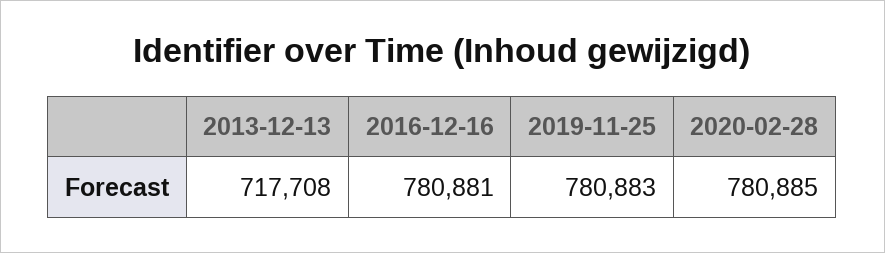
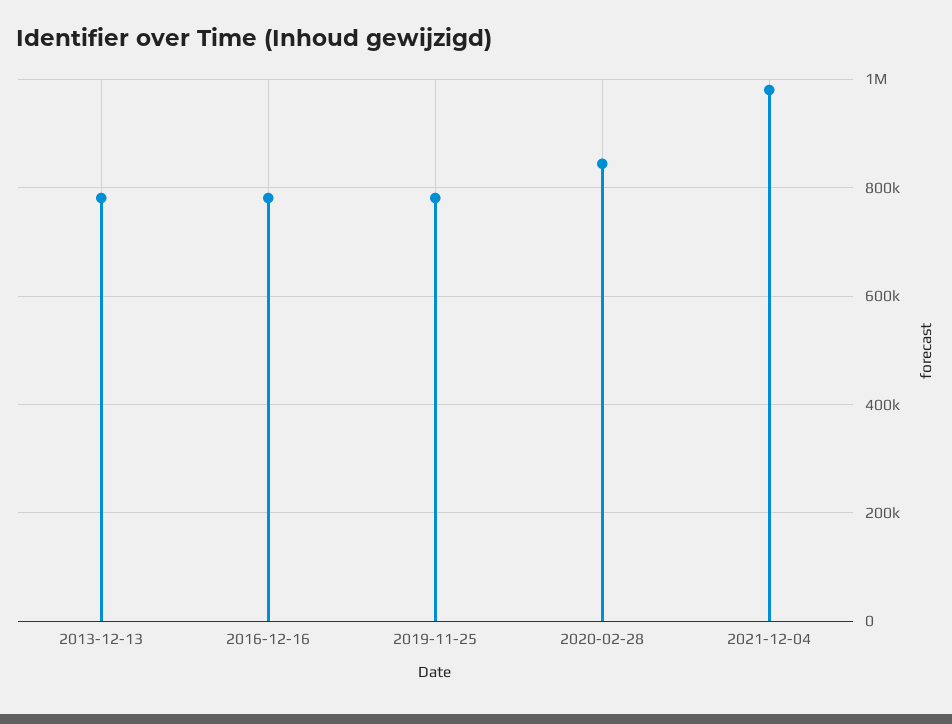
2013-12-13: 717708 -> 780000
2020-02-28: 780885 -> 840000
2021-12-04: none -> 980000

